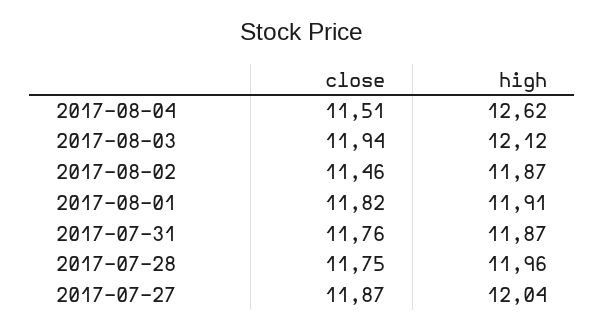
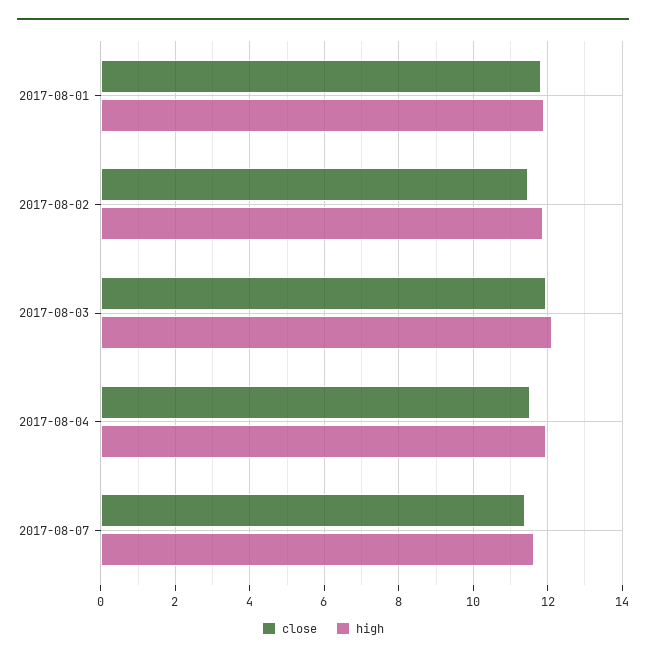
high, 2017-08-04: 12.62 -> 12
close, 2017-07-31: 11.76 -> none
high, 2017-07-31: 11.87 -> none
close, 2017-07-28: 11.75 -> none
high, 2017-07-28: 11.96 -> none
close, 2017-07-27: 11.87 -> none
high, 2017-07-27: 12.04 -> none
close, 2017-08-07: none -> 11.4
high, 2017-08-07: none -> 11.6

